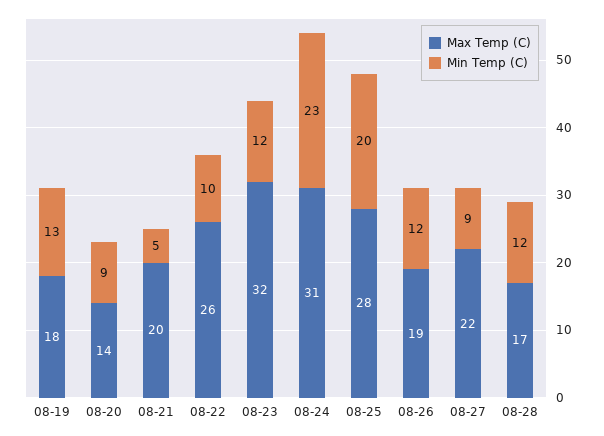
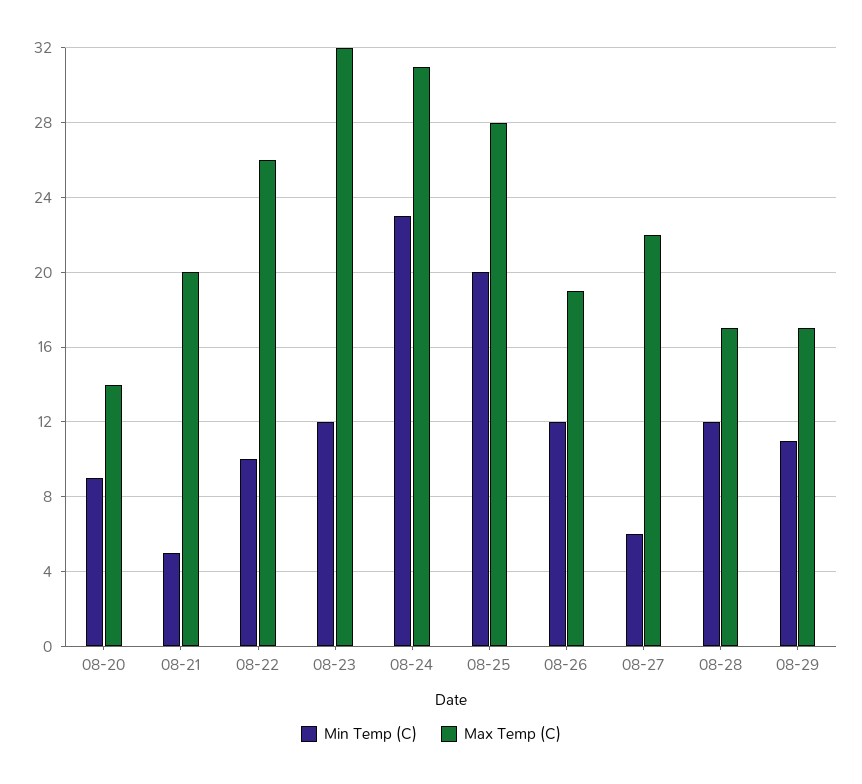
Max Temp (C), 08-19: 18 -> none
Min Temp (C), 08-19: 13 -> none
Min Temp (C), 08-27: 9 -> 6
Min Temp (C), 08-29: none -> 11
Max Temp (C), 08-29: none -> 17

